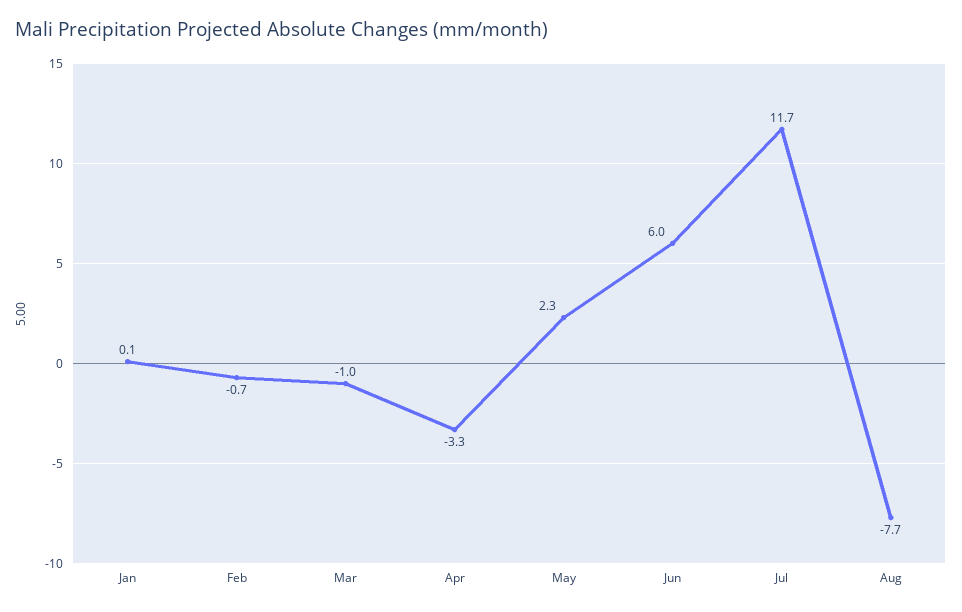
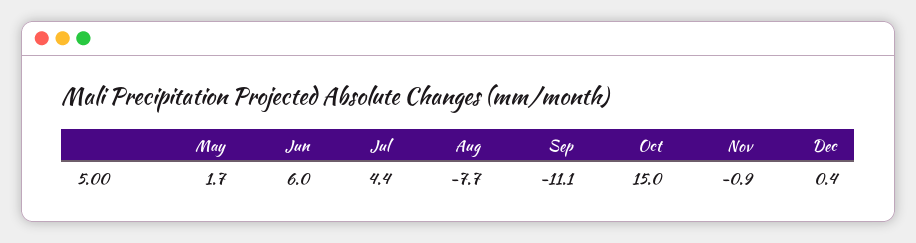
Jan: 0.1 -> none
Feb: -0.7 -> none
Mar: -1 -> none
Apr: -3.3 -> none
May: 2.3 -> 1.7
Jul: 11.7 -> 4.4
Sep: none -> -11.1
Oct: none -> 15
Nov: none -> -0.9
Dec: none -> 0.4

